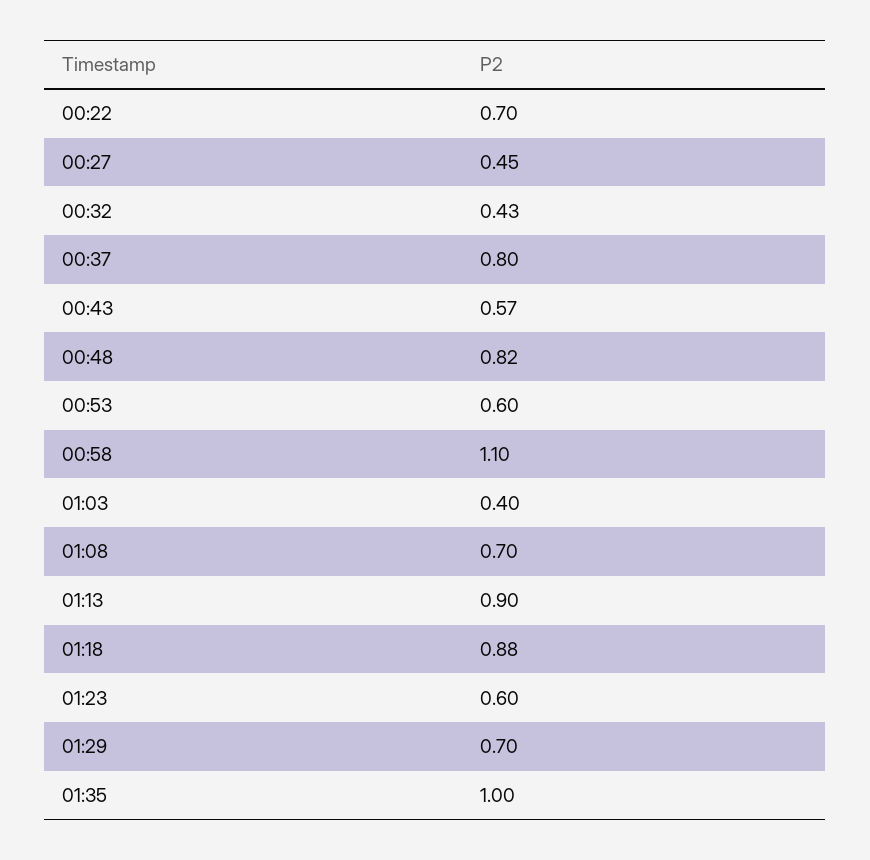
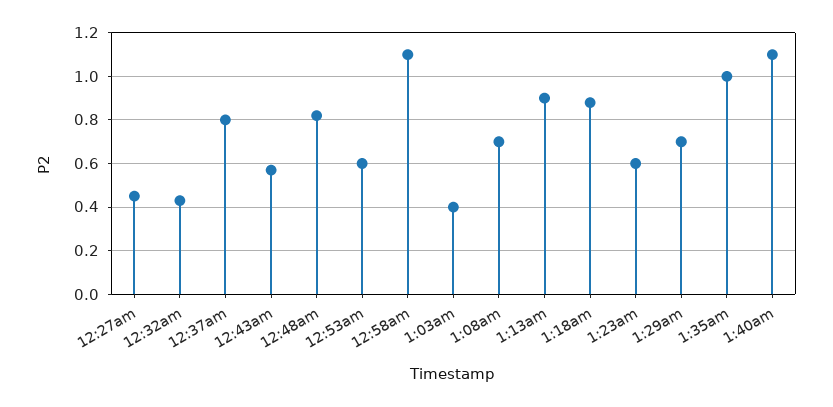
00:22: 0.7 -> none
1:40am: none -> 1.1

